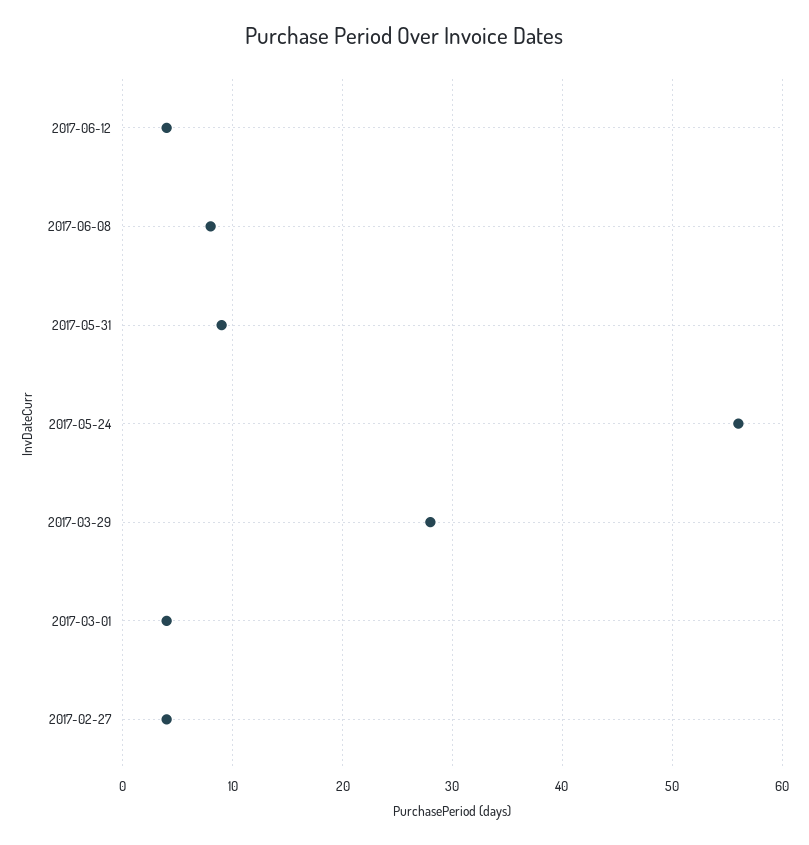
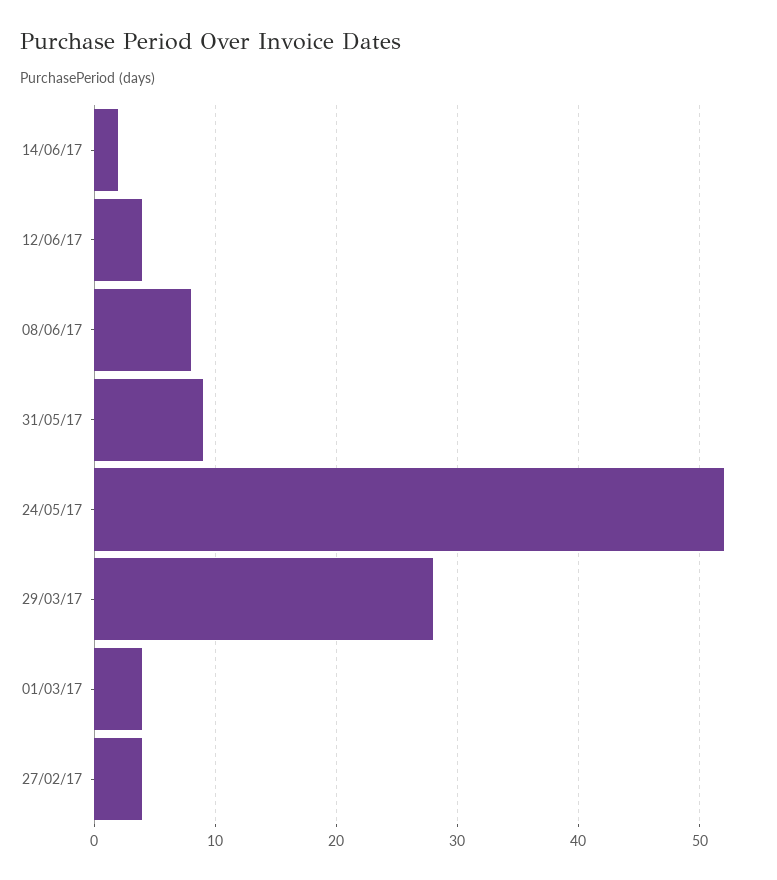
2017-05-24: 56 -> 52
14/06/17: none -> 2

